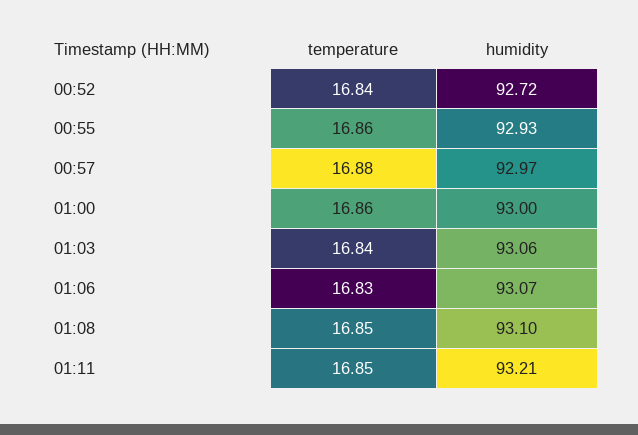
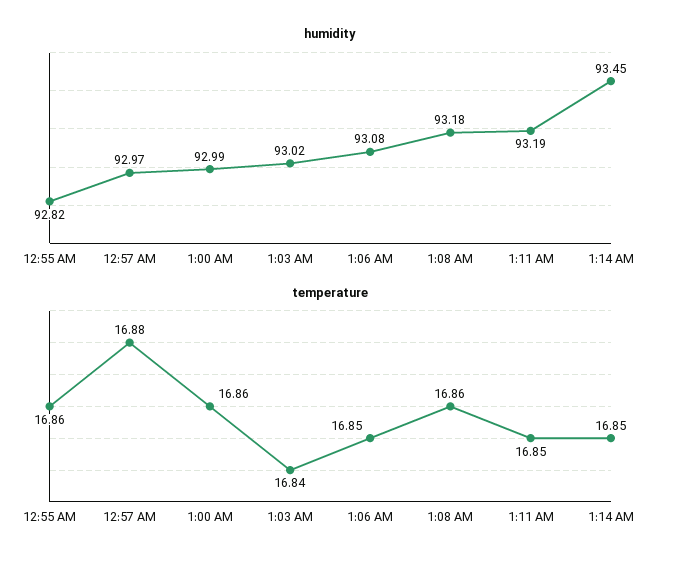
temperature, 00:52: 16.84 -> none
humidity, 00:52: 92.72 -> none
humidity, 00:55: 92.93 -> 92.82
humidity, 01:00: 93 -> 92.99
humidity, 01:03: 93.06 -> 93.02
temperature, 01:06: 16.83 -> 16.85
humidity, 01:06: 93.07 -> 93.08
temperature, 01:08: 16.85 -> 16.86
humidity, 01:08: 93.1 -> 93.18
humidity, 01:11: 93.21 -> 93.19
humidity, 1:14 AM: none -> 93.45
temperature, 1:14 AM: none -> 16.85

